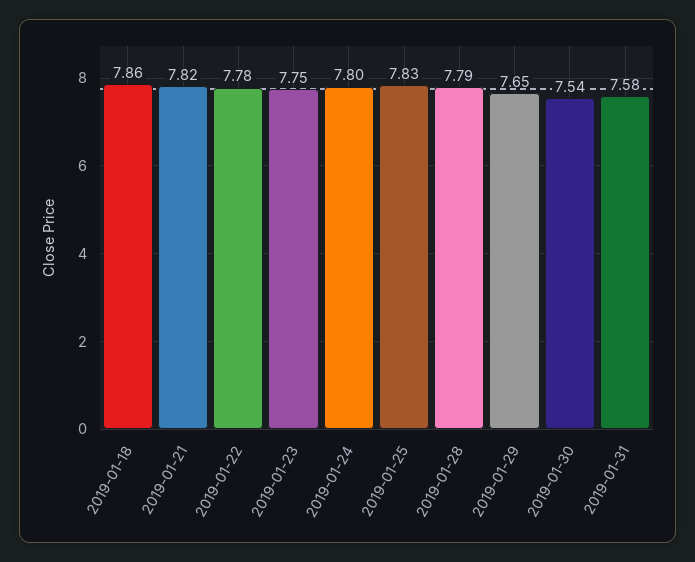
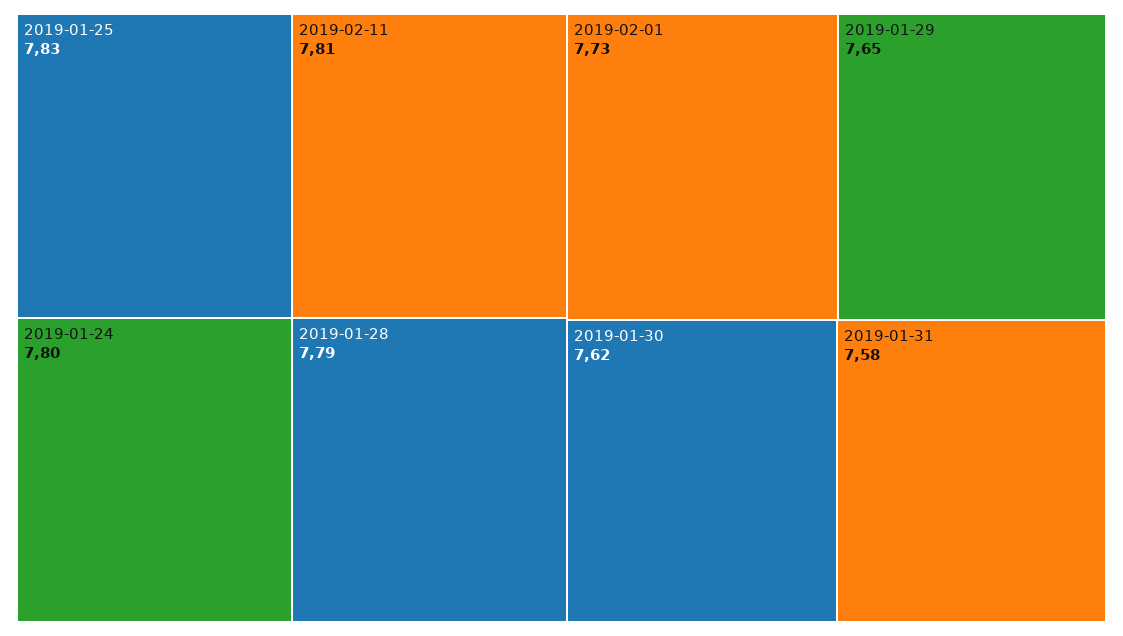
2019-01-18: 7.86 -> none
2019-01-21: 7.82 -> none
2019-01-22: 7.78 -> none
2019-01-23: 7.75 -> none
2019-01-30: 7.54 -> 7.62
2019-02-11: none -> 7.81
2019-02-01: none -> 7.73

